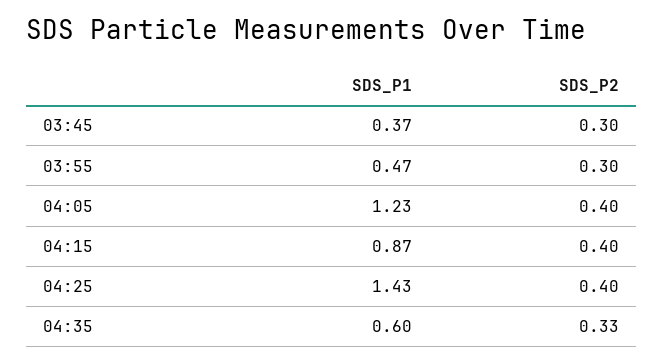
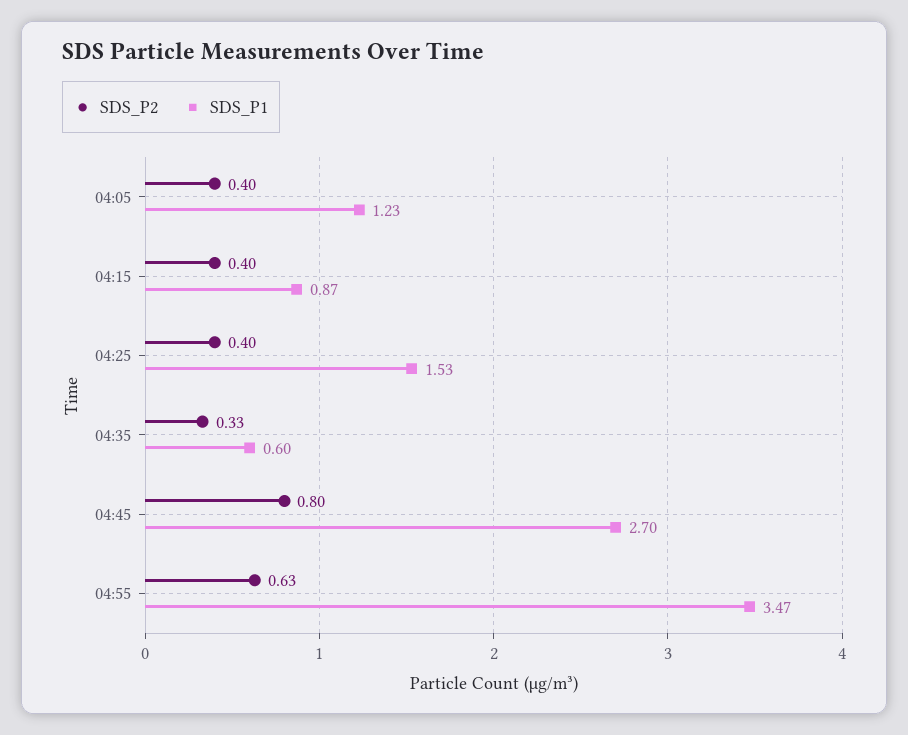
SDS_P1, 03:45: 0.37 -> none
SDS_P2, 03:45: 0.3 -> none
SDS_P1, 03:55: 0.47 -> none
SDS_P2, 03:55: 0.3 -> none
SDS_P1, 04:25: 1.43 -> 1.53
SDS_P2, 04:45: none -> 0.8
SDS_P1, 04:45: none -> 2.7
SDS_P2, 04:55: none -> 0.63
SDS_P1, 04:55: none -> 3.47

